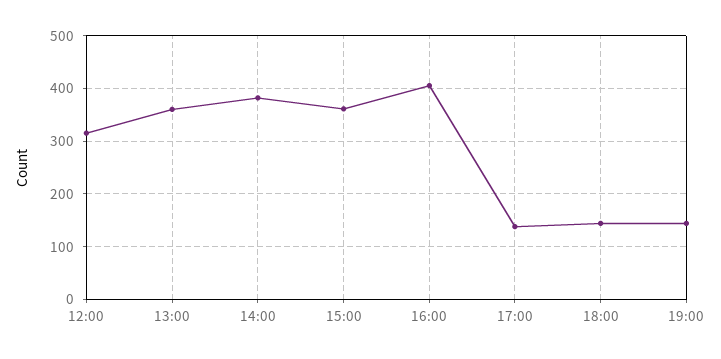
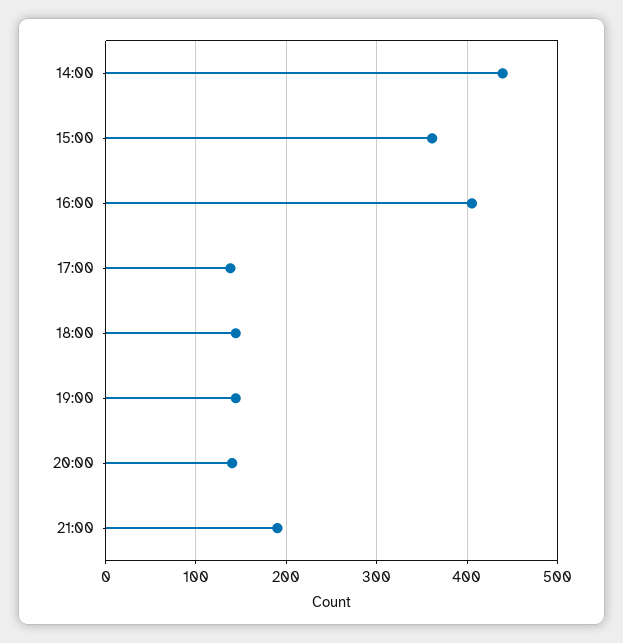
12:00: 320 -> none
13:00: 360 -> none
14:00: 380 -> 440
20:00: none -> 140
21:00: none -> 190

